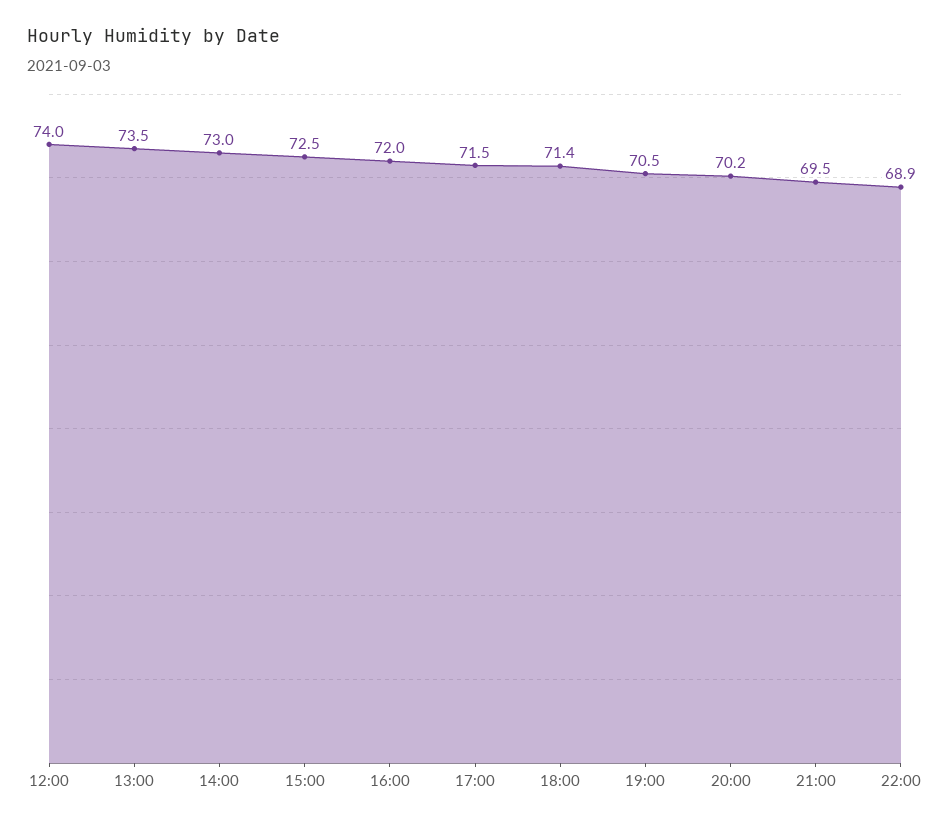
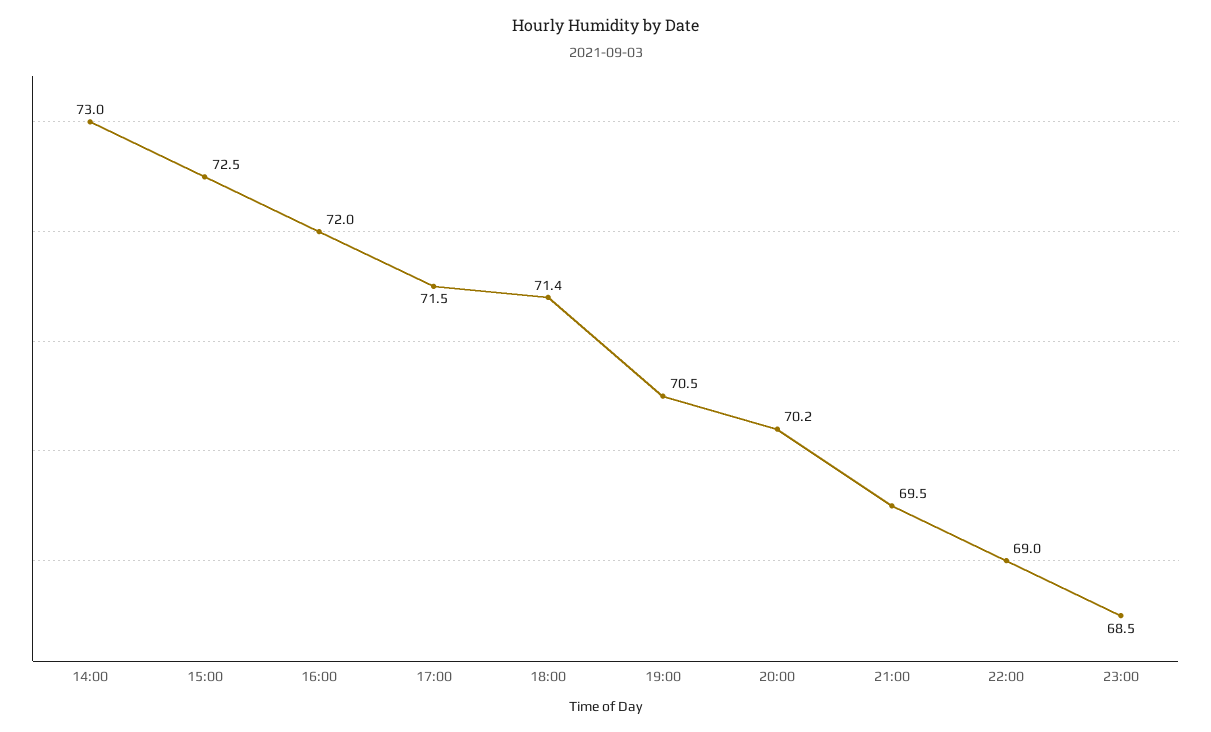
12:00: 74 -> none
13:00: 73.5 -> none
22:00: 68.9 -> 69
23:00: none -> 68.5

